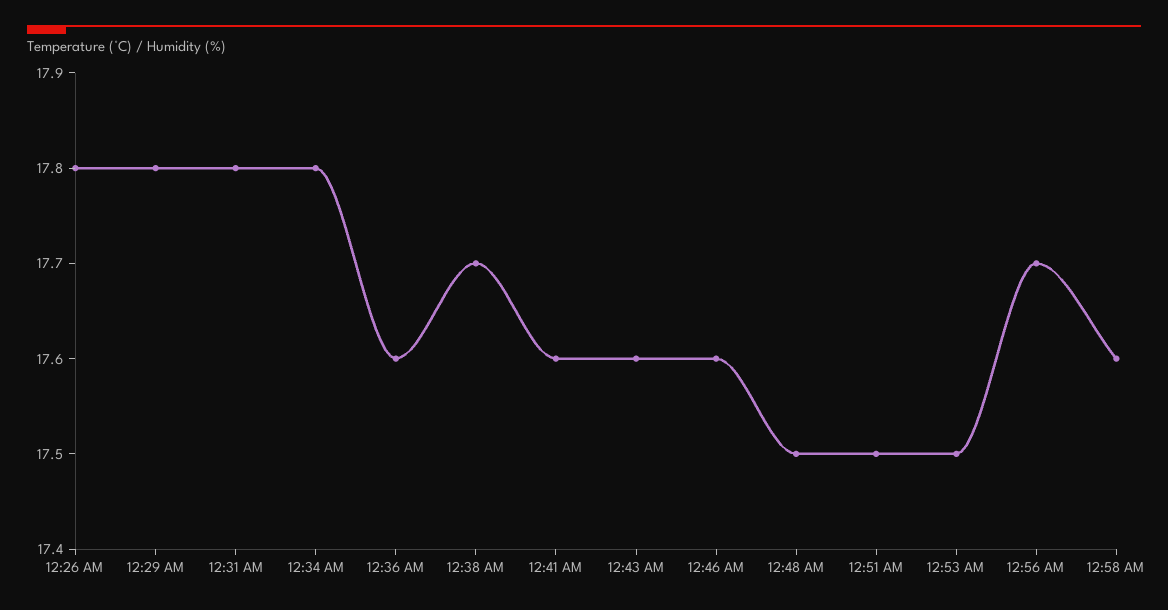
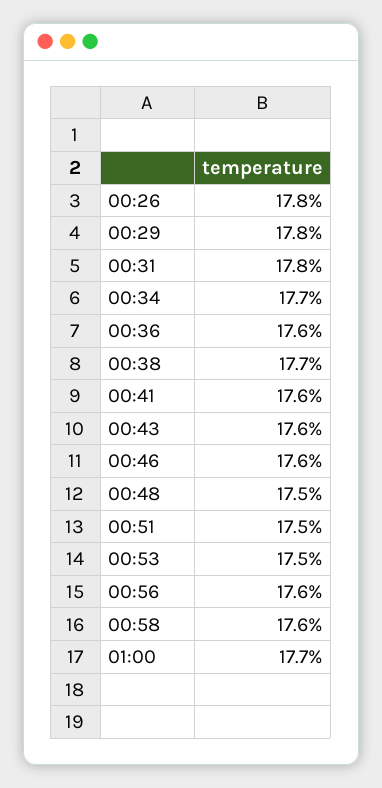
12:34 AM: 17.8 -> 17.7
12:56 AM: 17.7 -> 17.6
01:00: none -> 17.7

